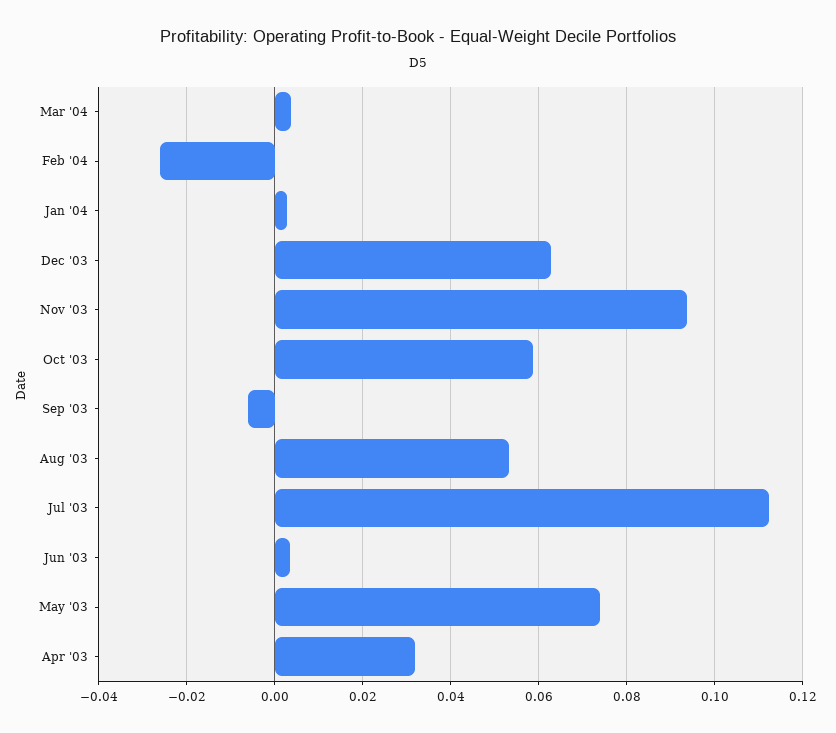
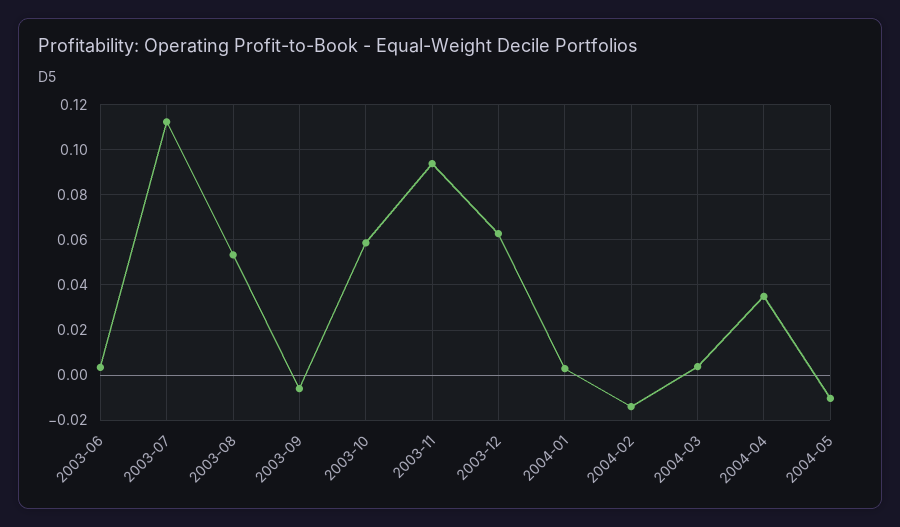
Feb '04: -0.026 -> -0.015
May '03: 0.074 -> none
Apr '03: 0.032 -> none
2004-04: none -> 0.035
2004-05: none -> -0.01

